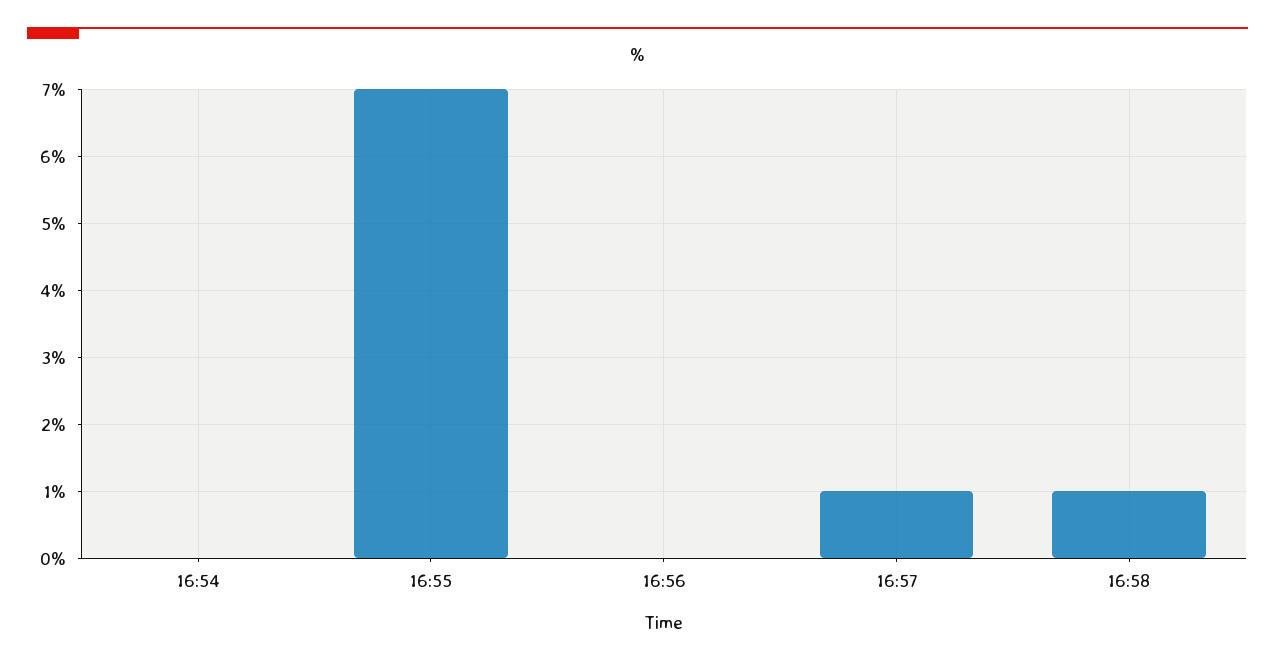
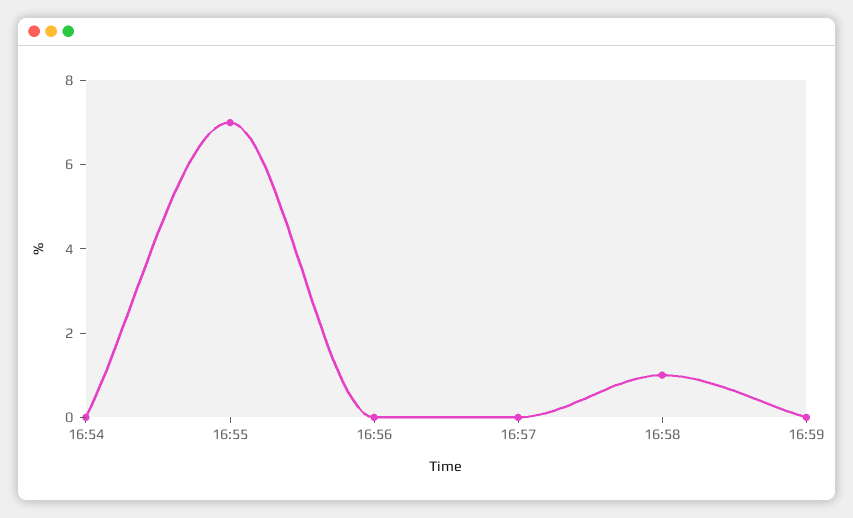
16:57: 1 -> 0
16:59: none -> 0

